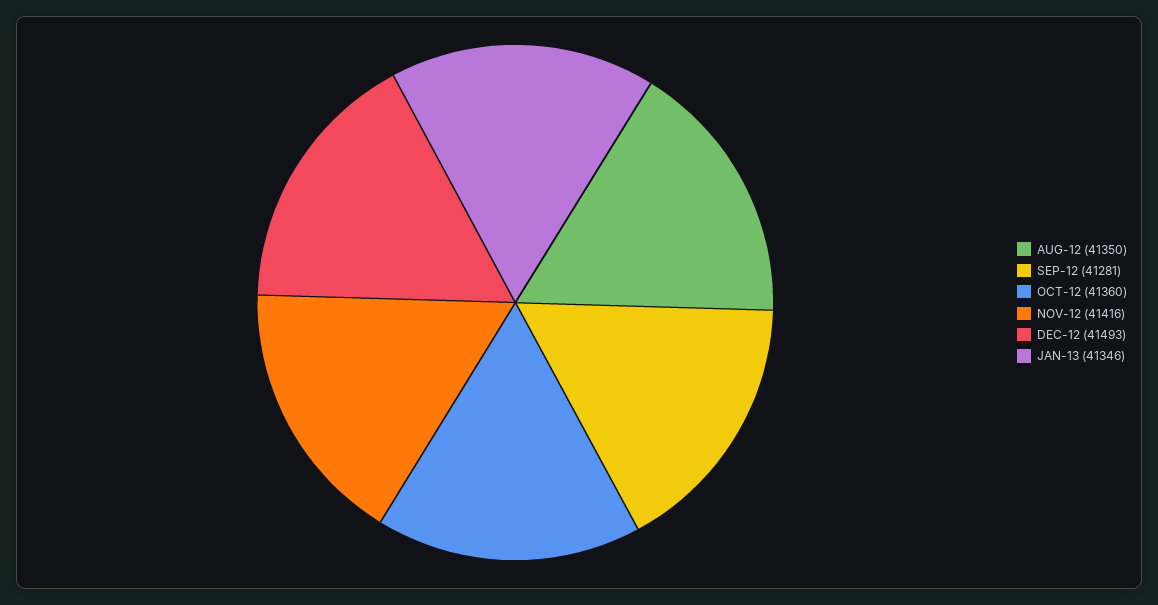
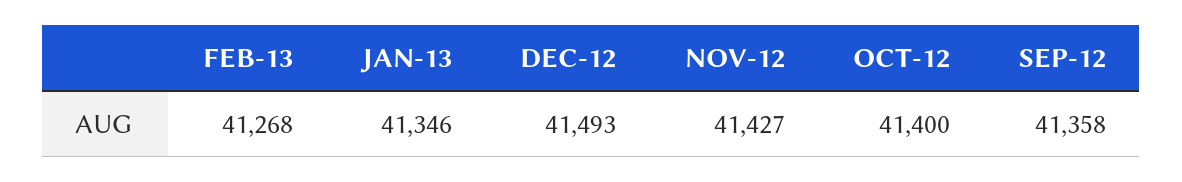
AUG-12: 41350 -> none
SEP-12: 41281 -> 41358
OCT-12: 41360 -> 41400
NOV-12: 41416 -> 41427
FEB-13: none -> 41268

